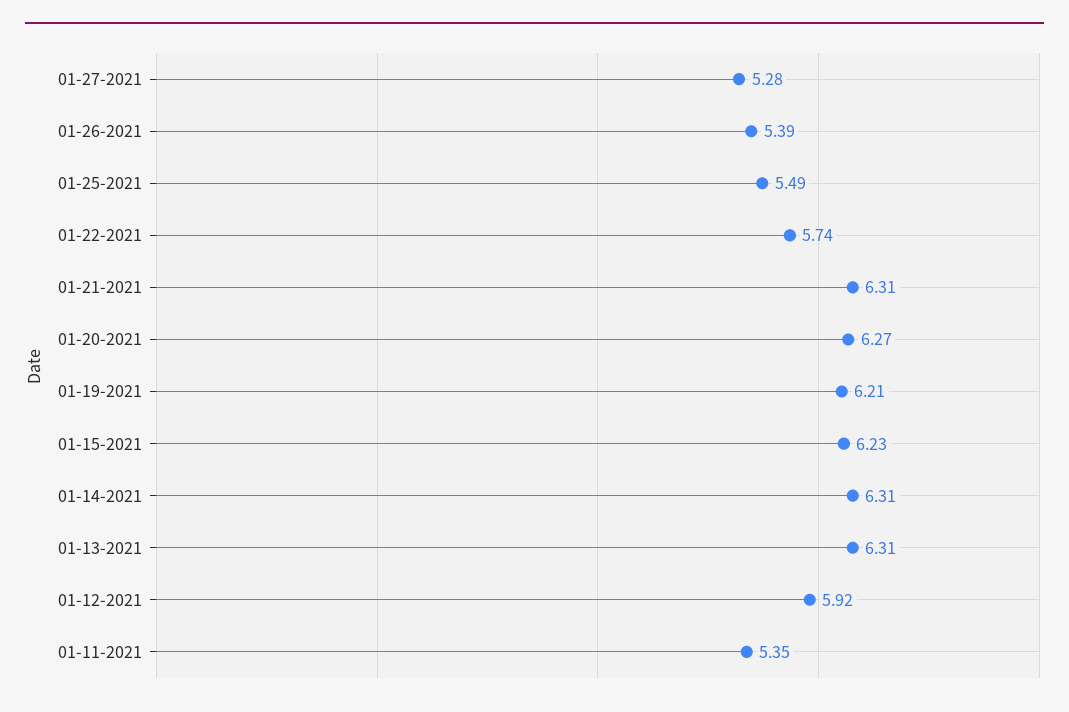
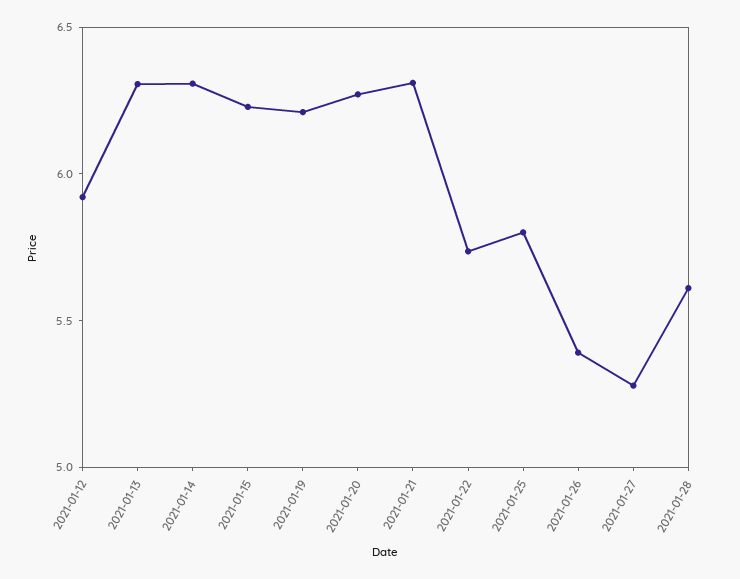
01-25-2021: 5.49 -> 5.8
01-11-2021: 5.35 -> none
2021-01-28: none -> 5.6

